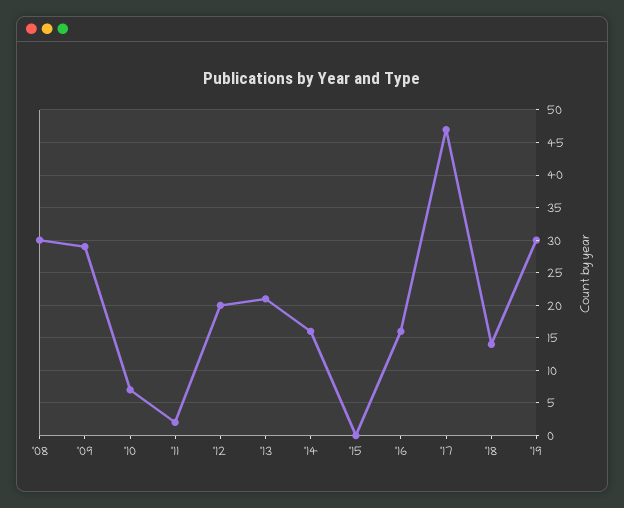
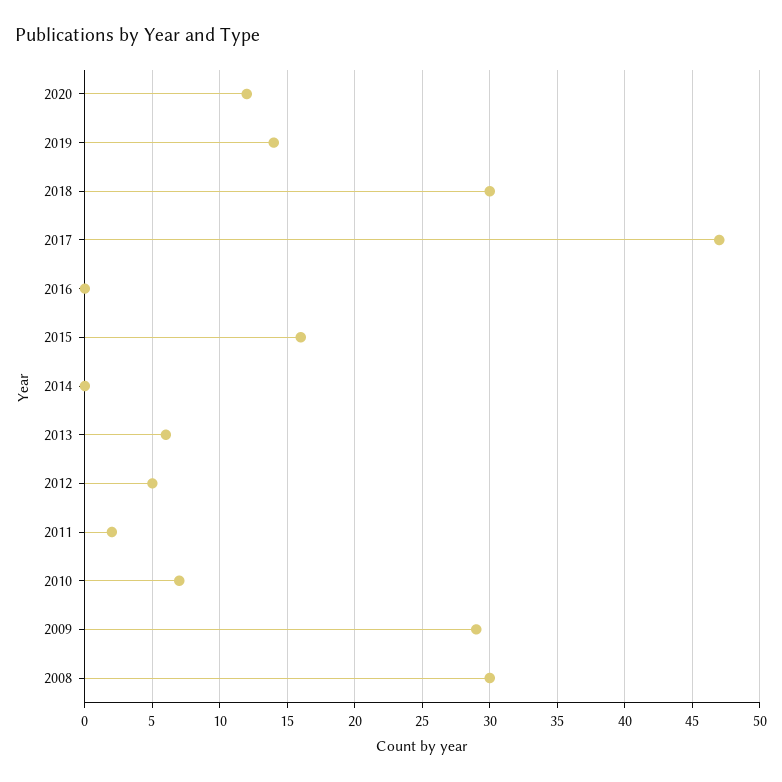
'12: 20 -> 5
'13: 21 -> 6
'14: 16 -> 0
'15: 0 -> 16
'16: 16 -> 0
'18: 14 -> 30
'19: 30 -> 14
2020: none -> 12

